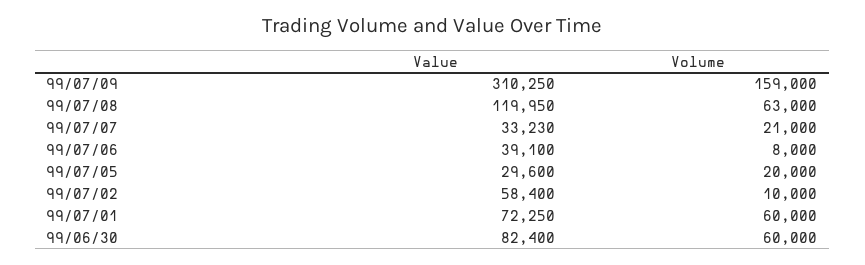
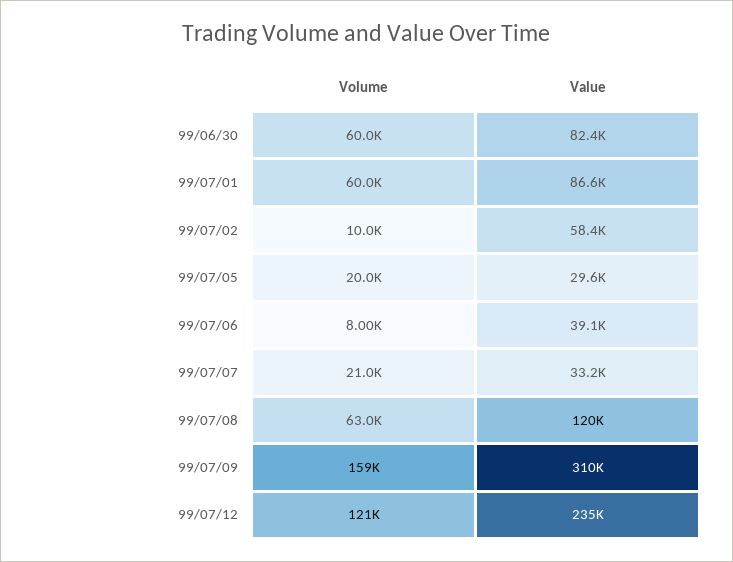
Value, 99/07/01: 72250 -> 86600
Volume, 99/07/12: none -> 121000
Value, 99/07/12: none -> 235000

